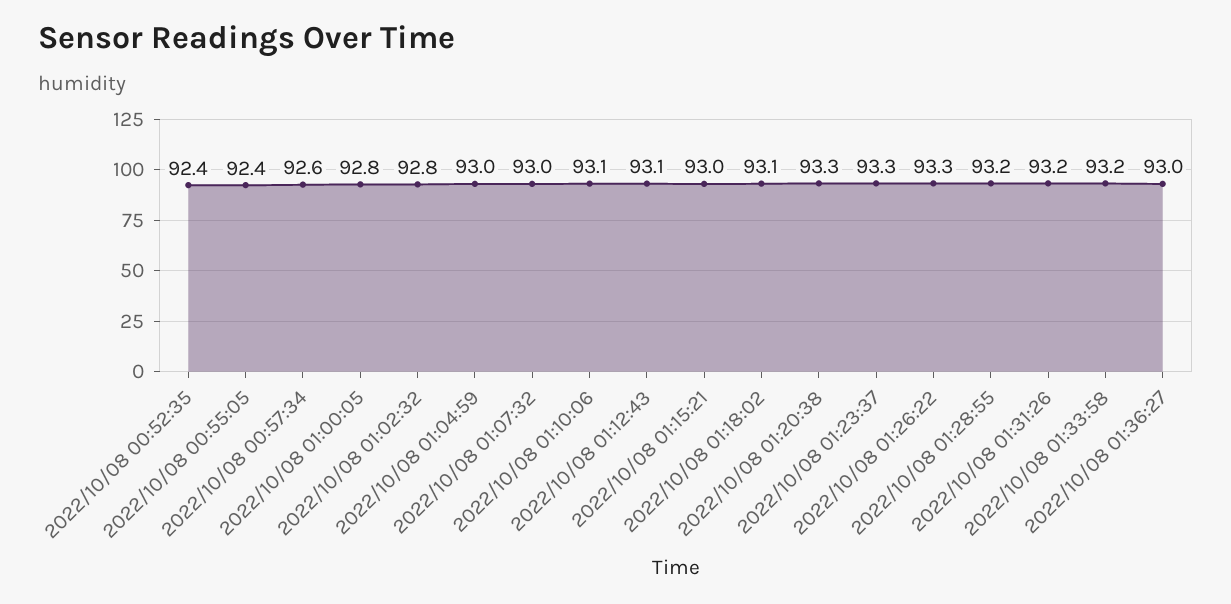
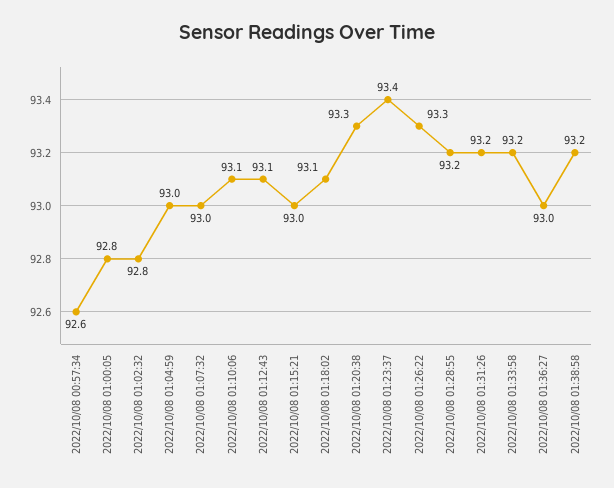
2022/10/08 00:52:35: 92.4 -> none
2022/10/08 00:55:05: 92.4 -> none
2022/10/08 01:23:37: 93.3 -> 93.4
2022/10/08 01:38:58: none -> 93.2

